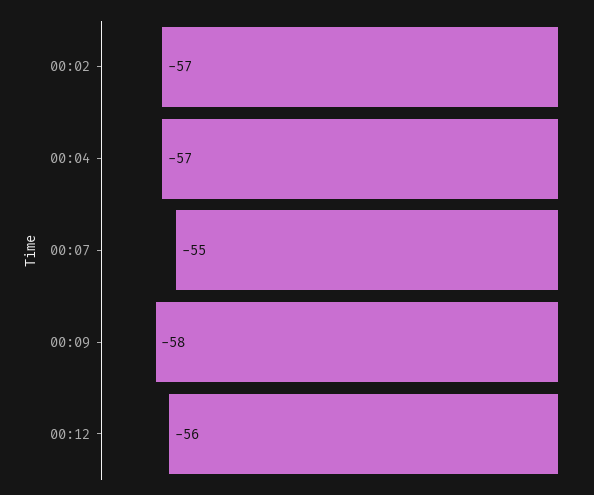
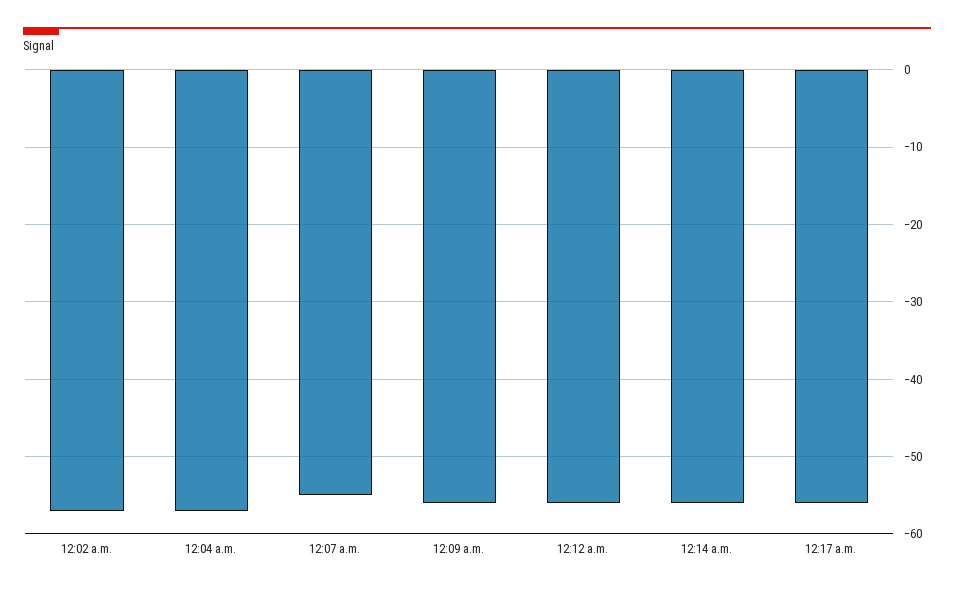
00:09: -58 -> -56
12:14 a.m.: none -> -56
12:17 a.m.: none -> -56

